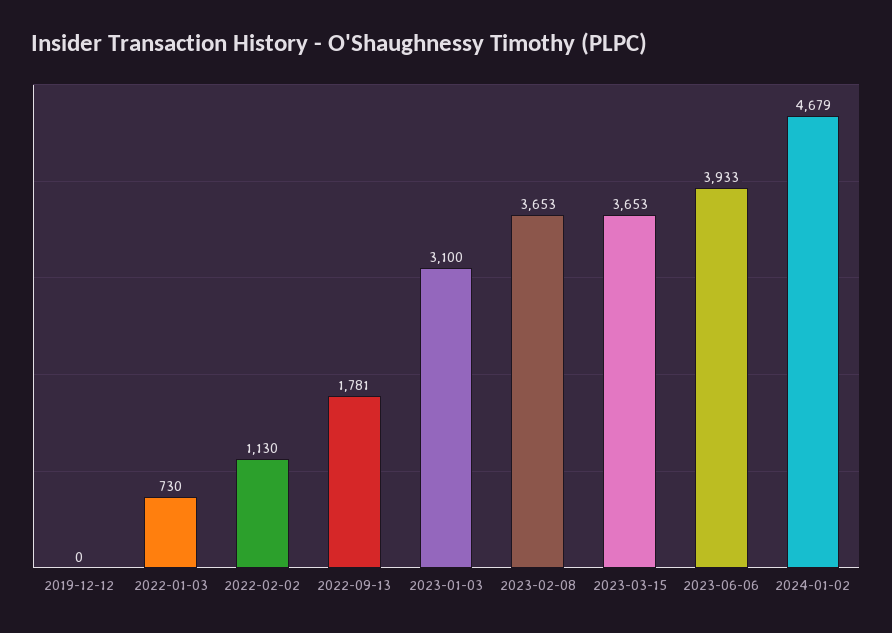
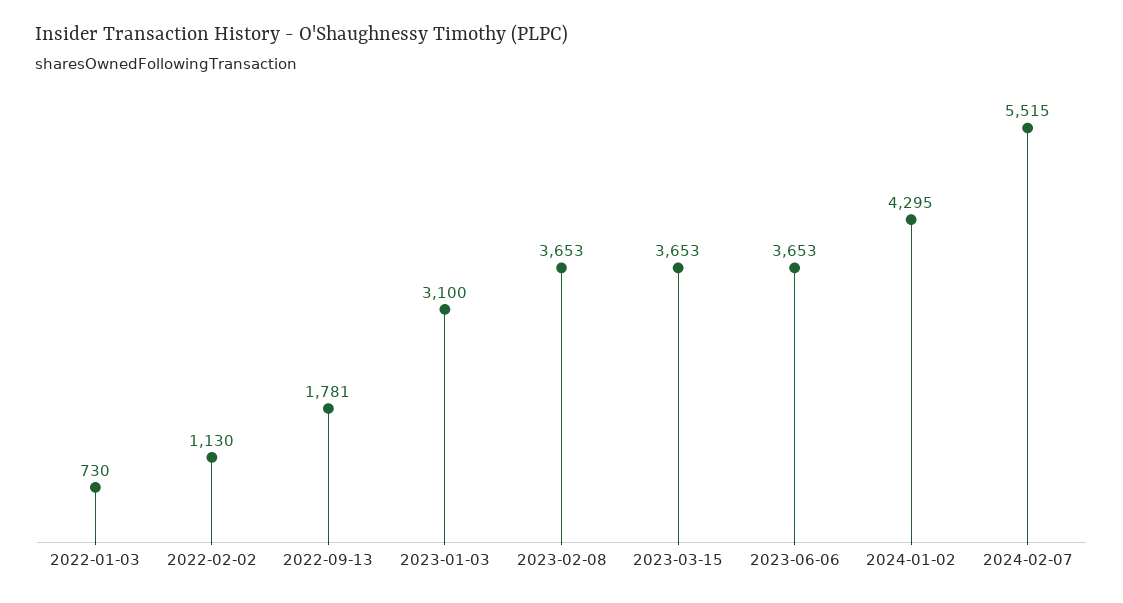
2019-12-12: 0 -> none
2023-06-06: 3933 -> 3653
2024-01-02: 4679 -> 4295
2024-02-07: none -> 5515

